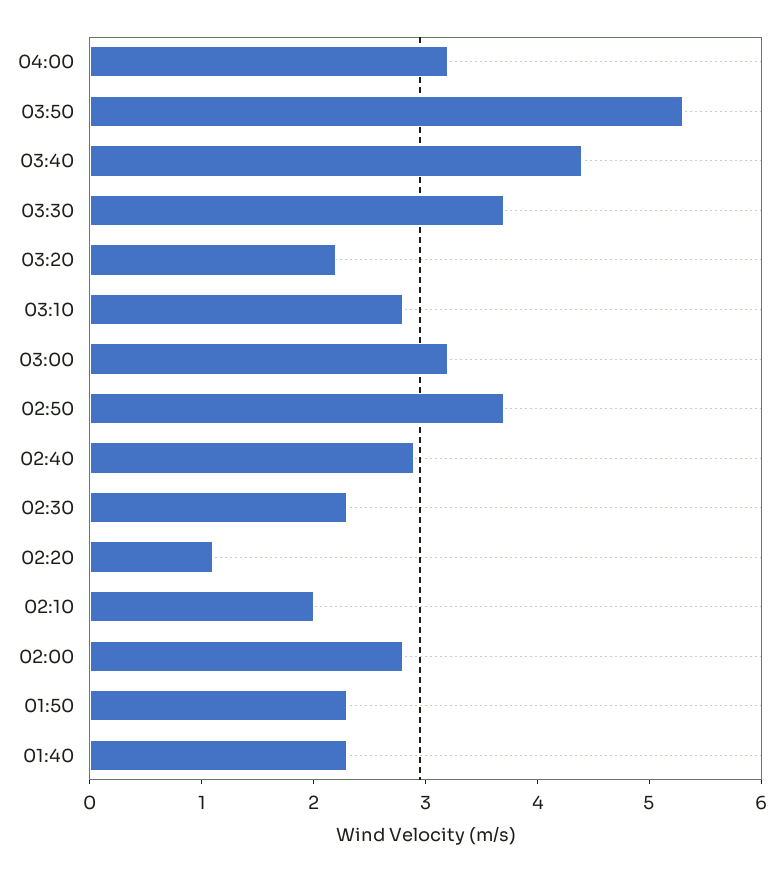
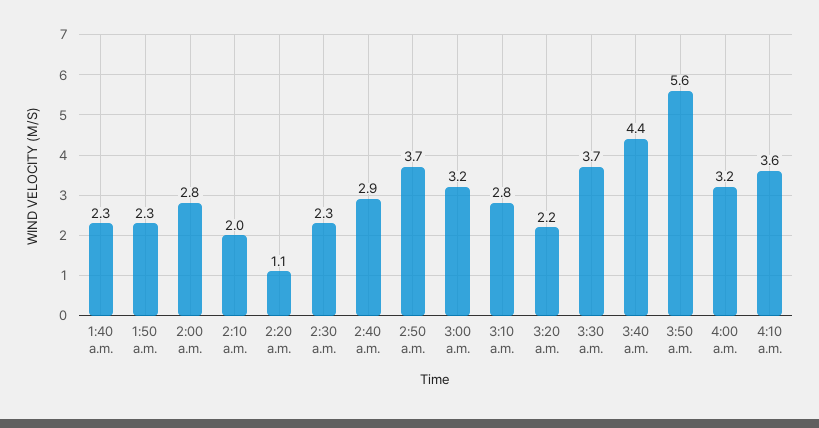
03:50: 5.3 -> 5.6
4:10 a.m.: none -> 3.6

